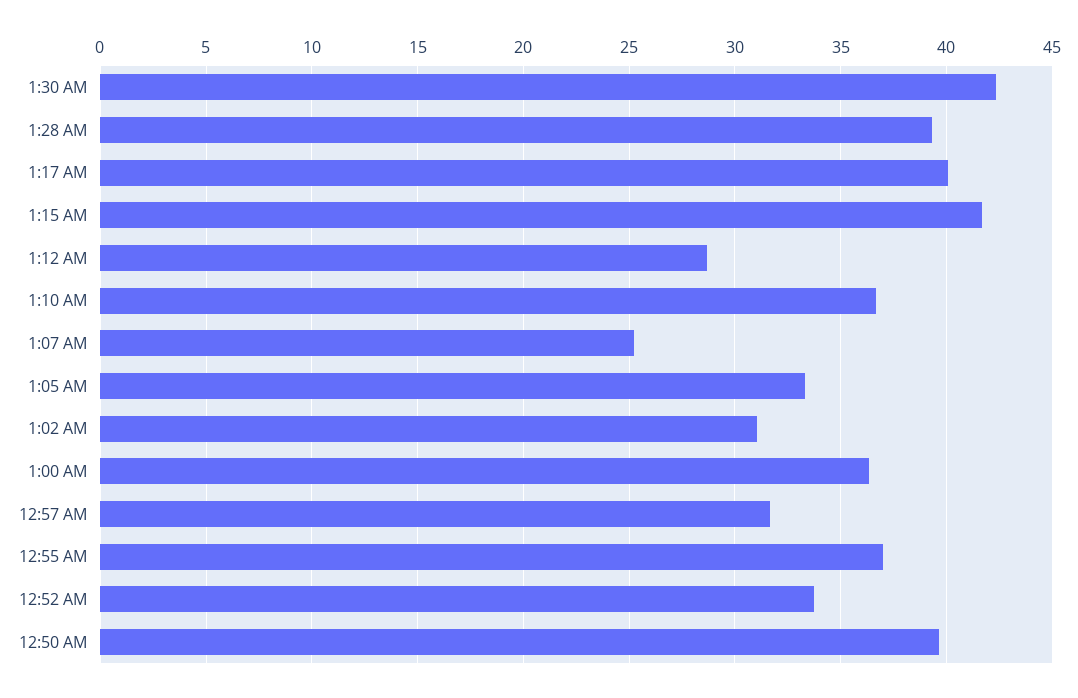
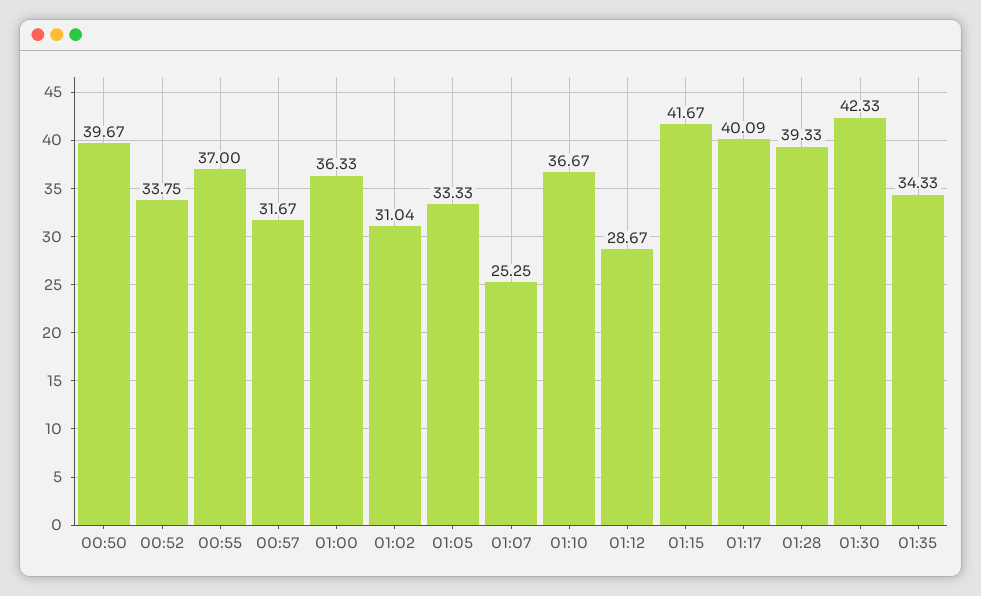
01:35: none -> 34.33

